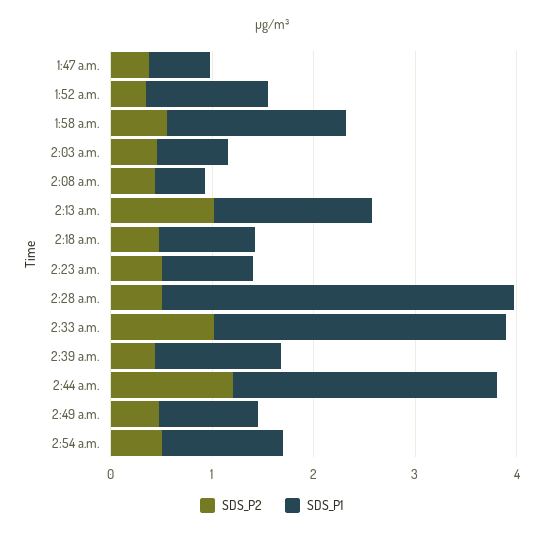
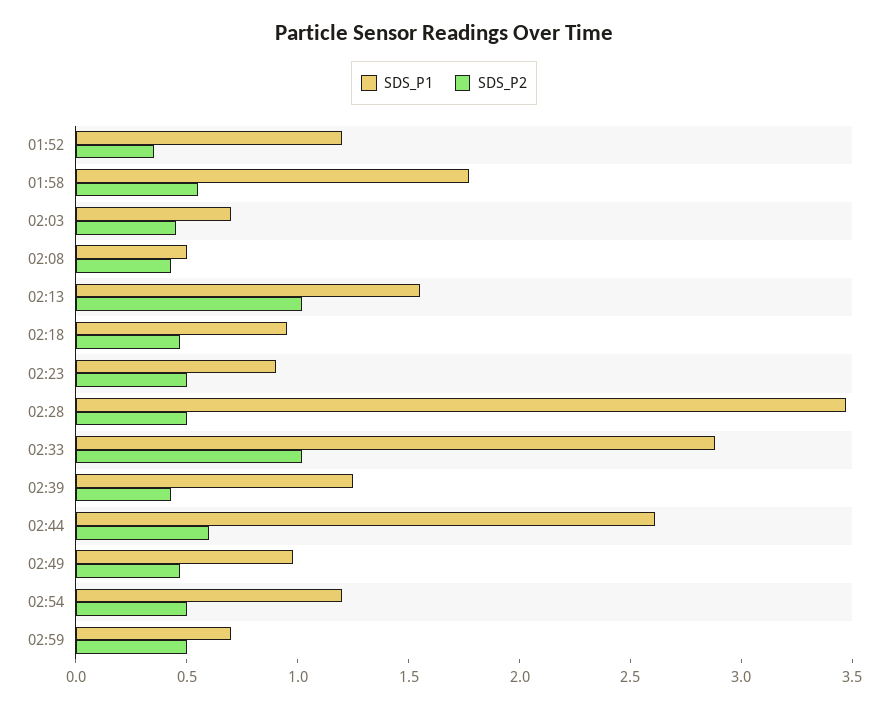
SDS_P2, 1:47 a.m.: 0.4 -> none
SDS_P1, 1:47 a.m.: 0.6 -> none
SDS_P2, 2:44 a.m.: 1.2 -> 0.6
SDS_P1, 02:59: none -> 0.7
SDS_P2, 02:59: none -> 0.5

